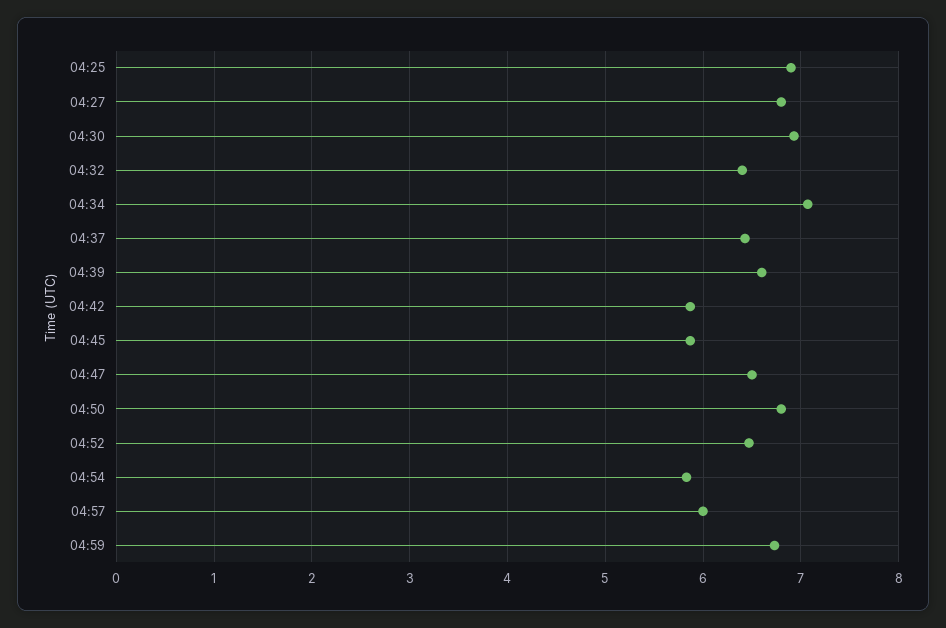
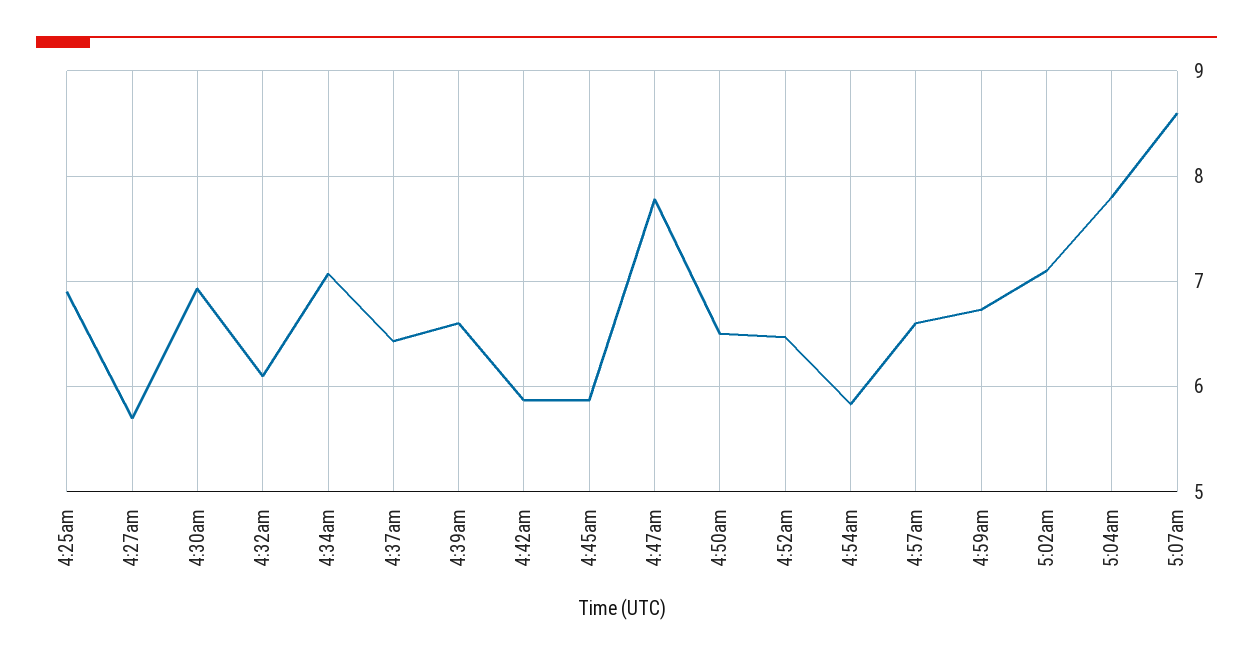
04:27: 6.8 -> 5.7
04:32: 6.4 -> 6.1
04:47: 6.5 -> 7.8
04:50: 6.8 -> 6.5
04:57: 6 -> 6.6
5:02am: none -> 7.1
5:04am: none -> 7.8
5:07am: none -> 8.6

